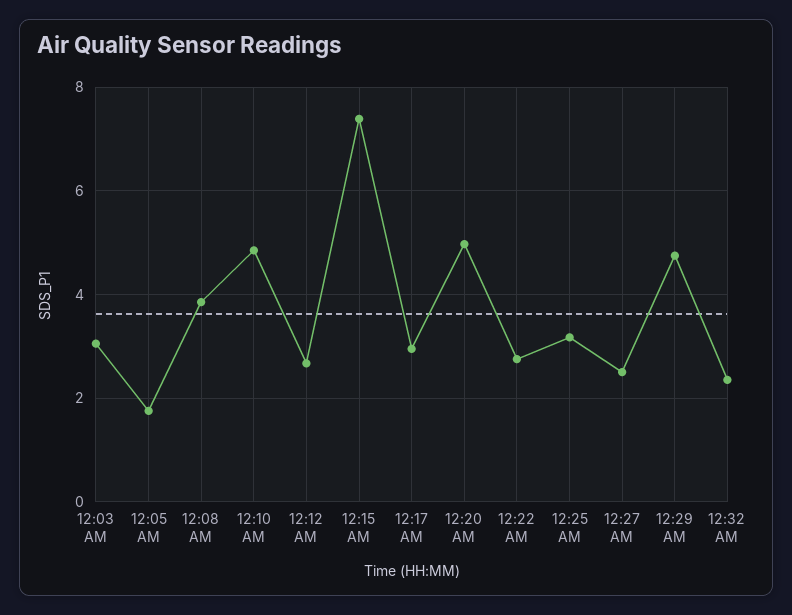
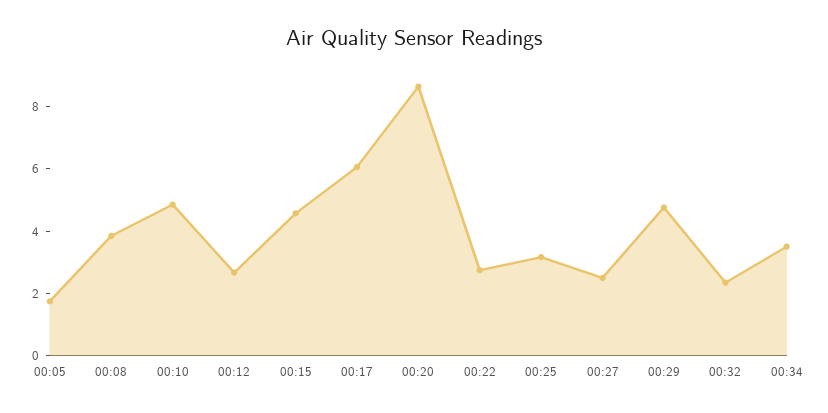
12:03 AM: 3 -> none
12:15 AM: 7.4 -> 4.5
12:17 AM: 3 -> 6
12:20 AM: 5 -> 8.5
00:34: none -> 3.5

